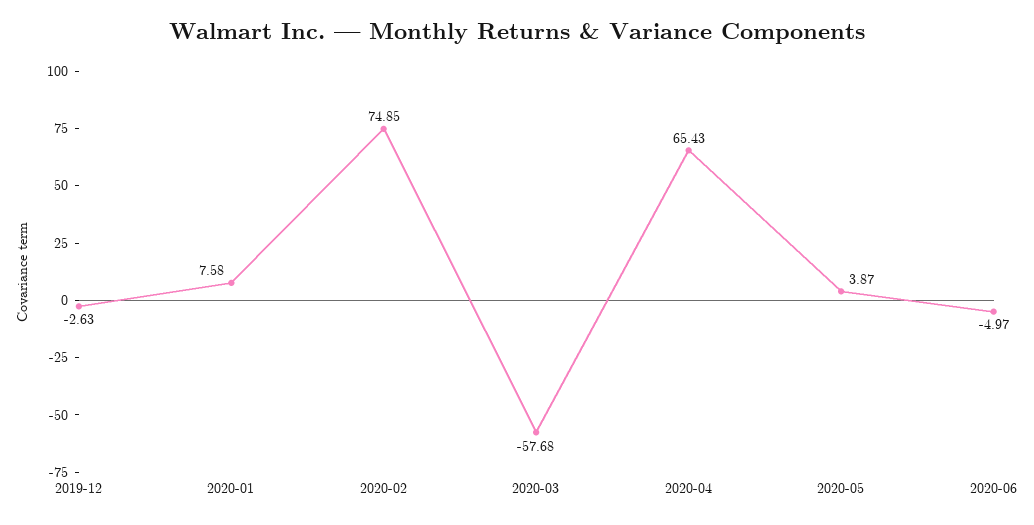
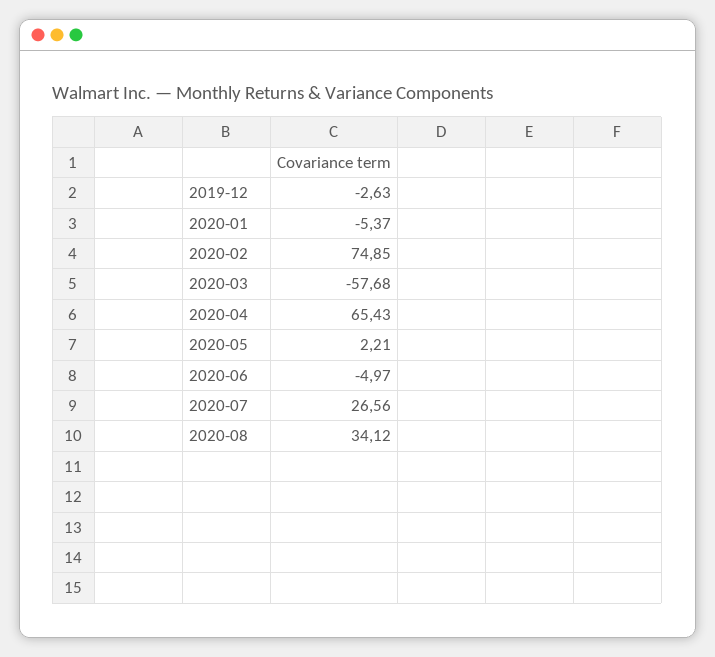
2020-01: 7.58 -> -5.37
2020-05: 3.87 -> 2.21
2020-07: none -> 26.56
2020-08: none -> 34.12

